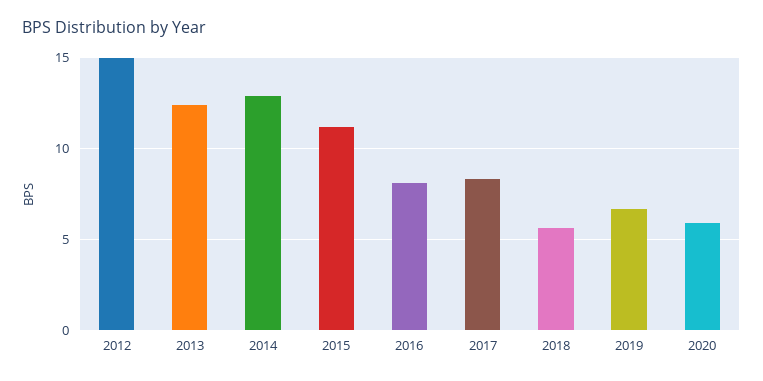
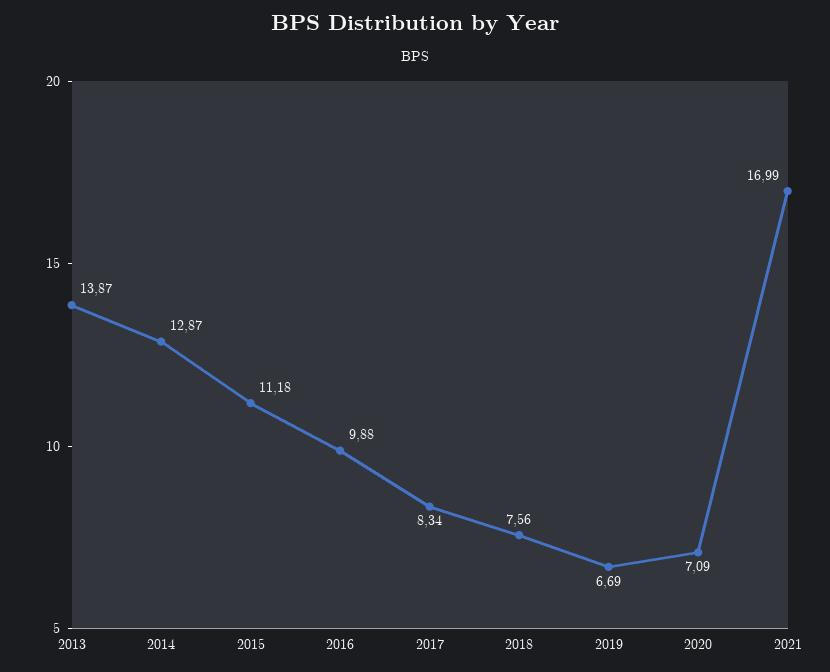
2012: 15 -> none
2013: 12.5 -> 13.87
2016: 8 -> 9.88
2018: 5.5 -> 7.56
2020: 6 -> 7.09
2021: none -> 16.99

